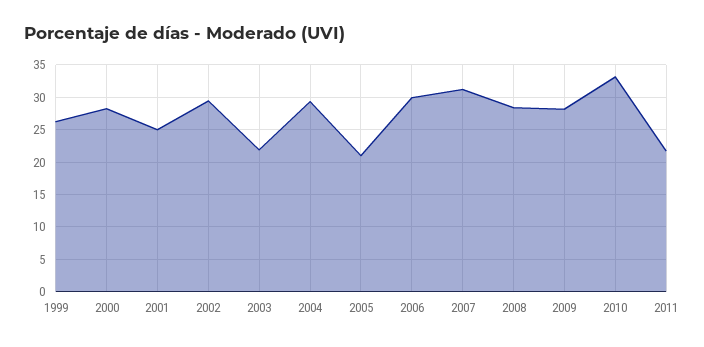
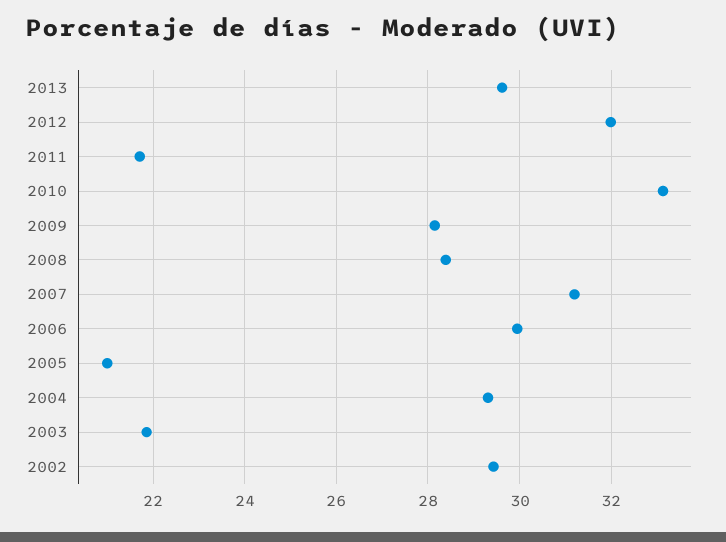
1999: 26 -> none
2000: 28 -> none
2001: 25 -> none
2013: none -> 29.6
2012: none -> 32

